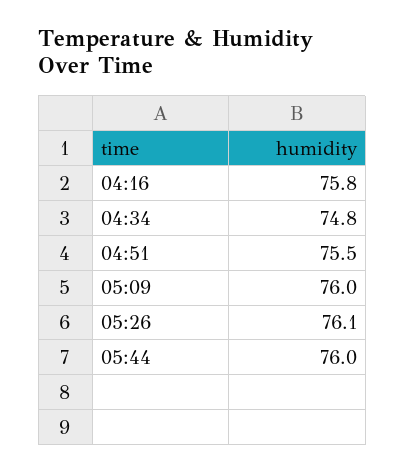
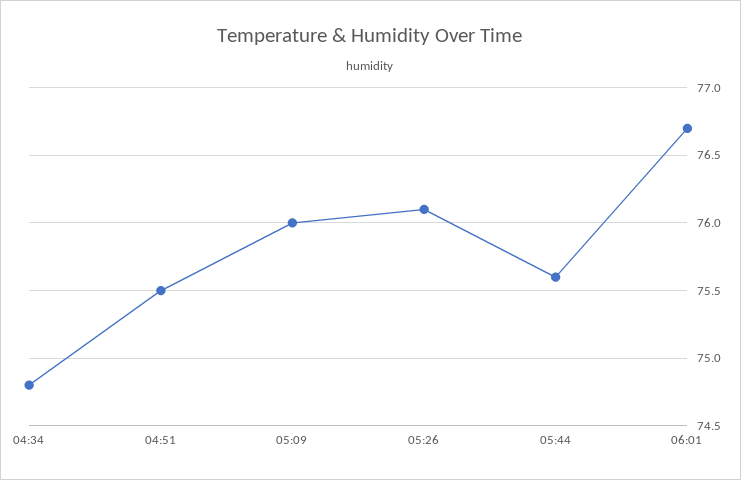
04:16: 75.8 -> none
05:44: 76 -> 75.6
06:01: none -> 76.7

